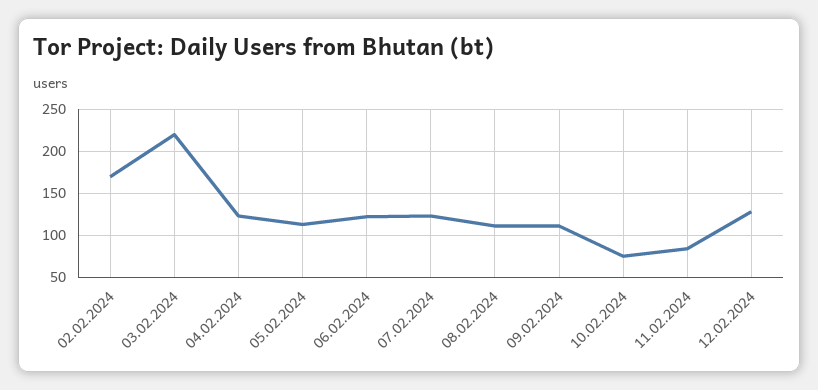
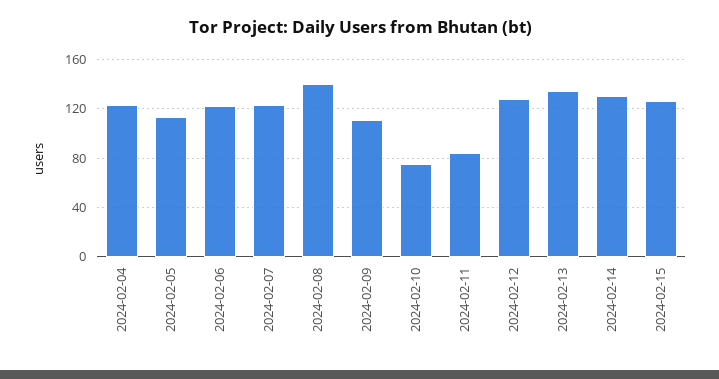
02.02.2024: 170 -> none
03.02.2024: 220 -> none
08.02.2024: 110 -> 140
2024-02-13: none -> 135
2024-02-14: none -> 130
2024-02-15: none -> 125

